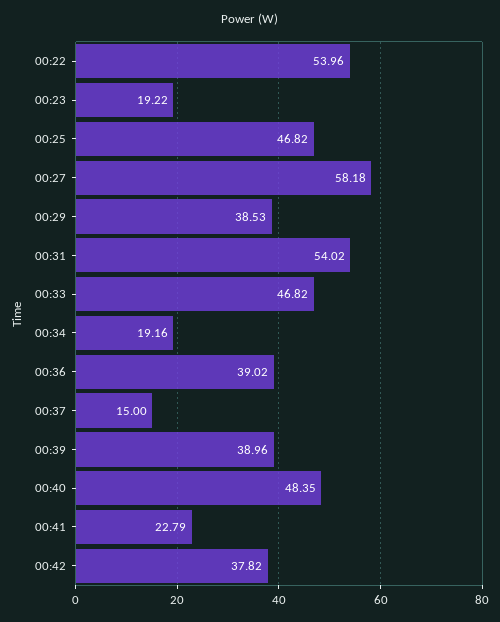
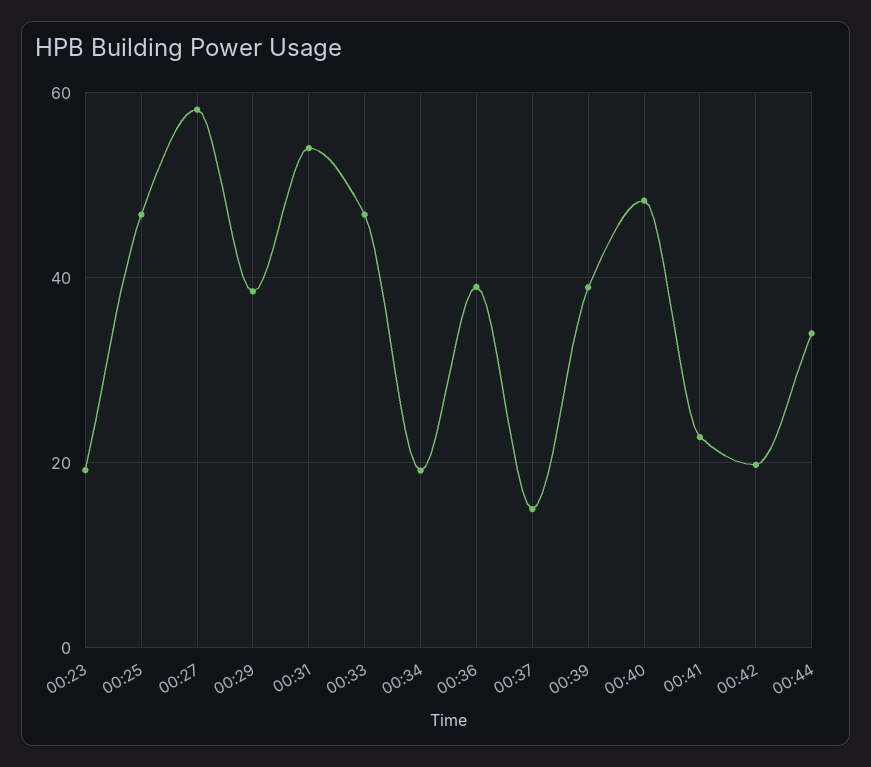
00:22: 53.96 -> none
00:42: 37.82 -> 20
00:44: none -> 34

